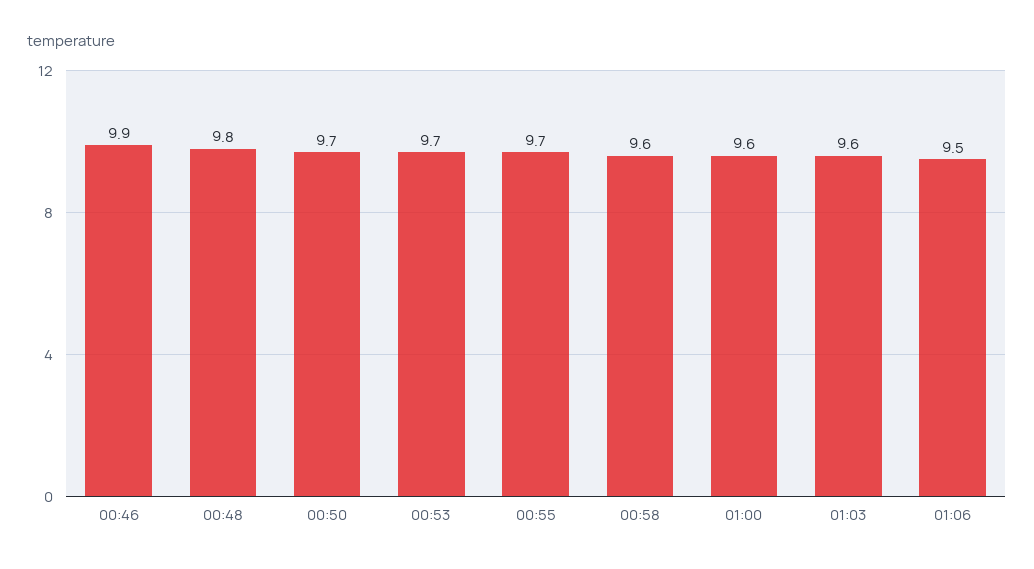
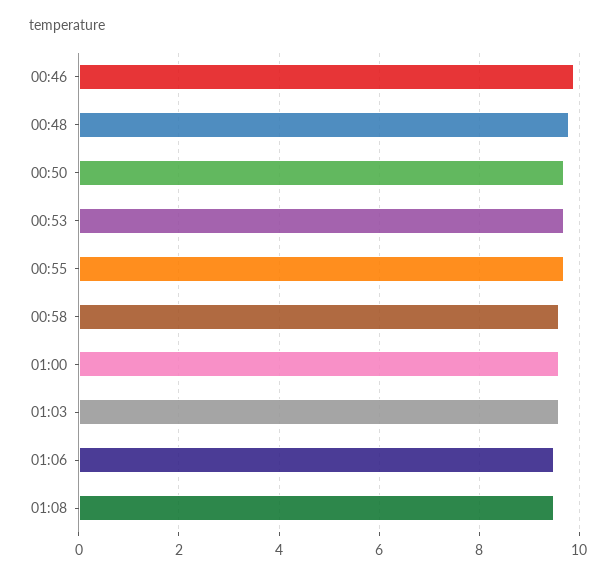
01:08: none -> 9.5

